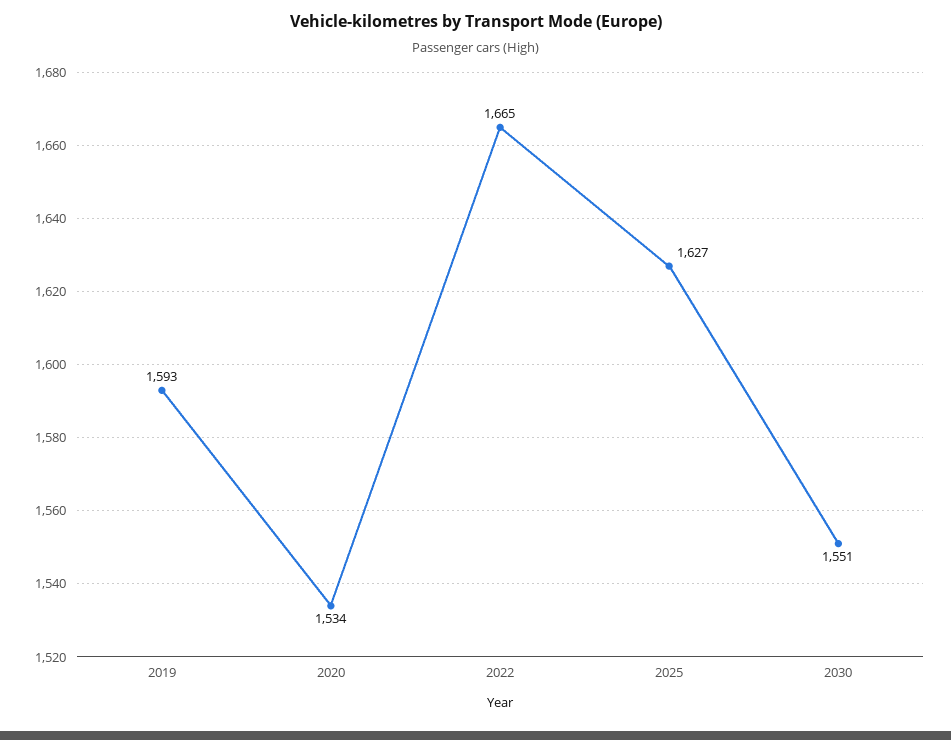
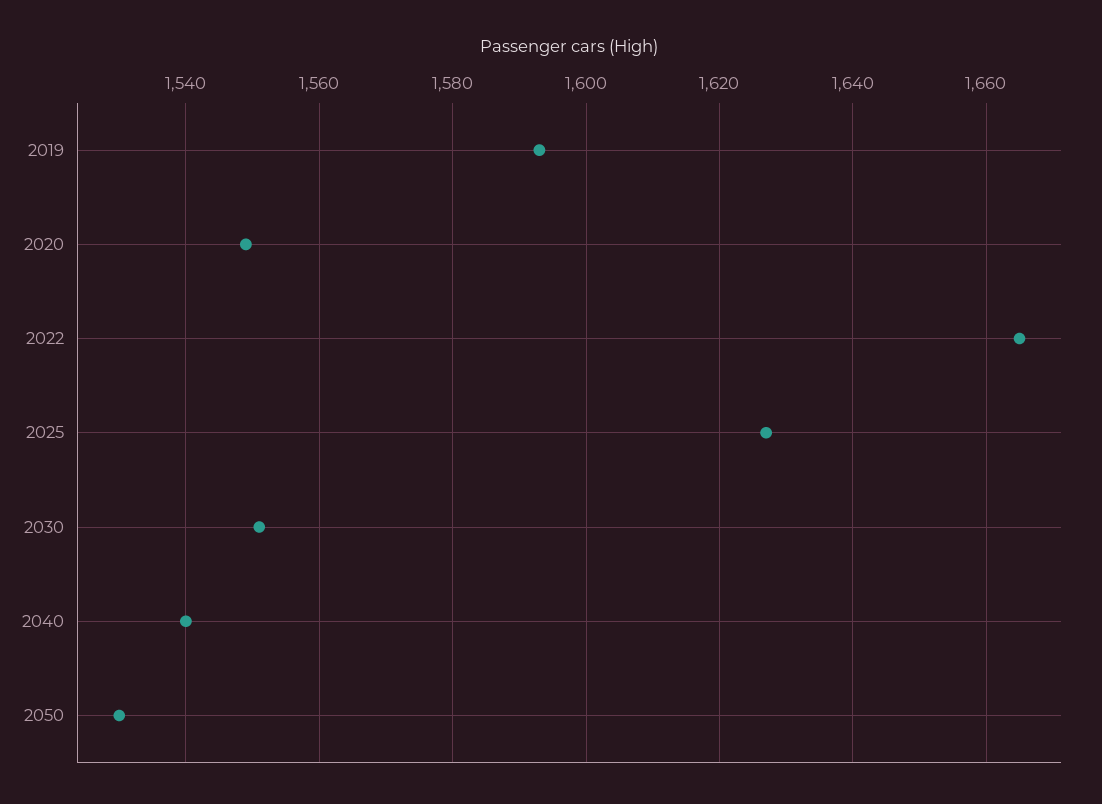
2020: 1534 -> 1550
2040: none -> 1540
2050: none -> 1530

